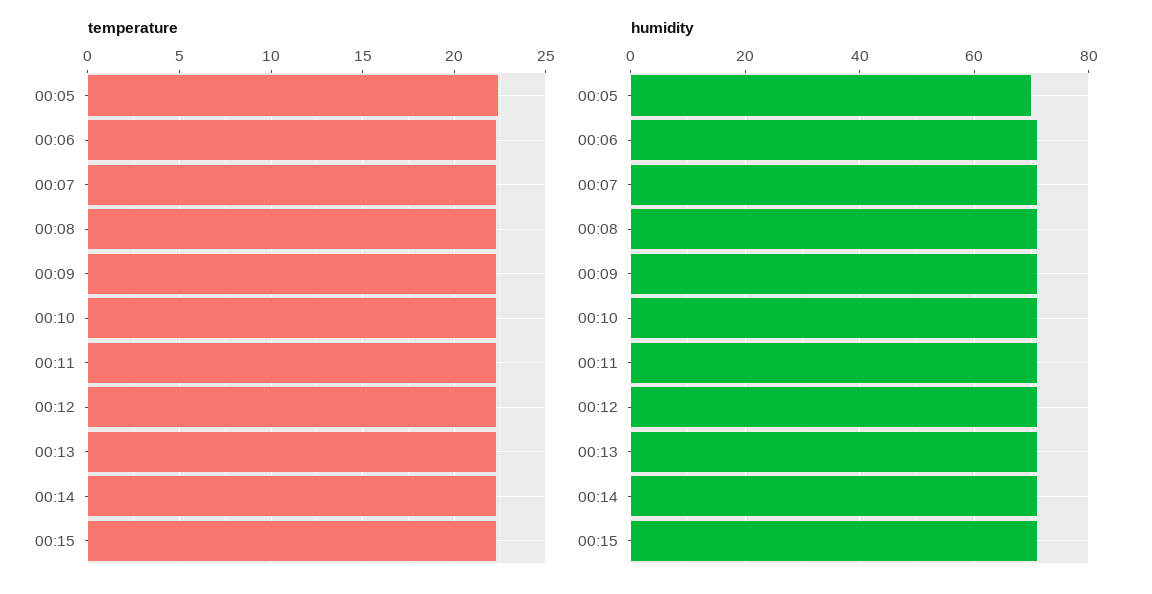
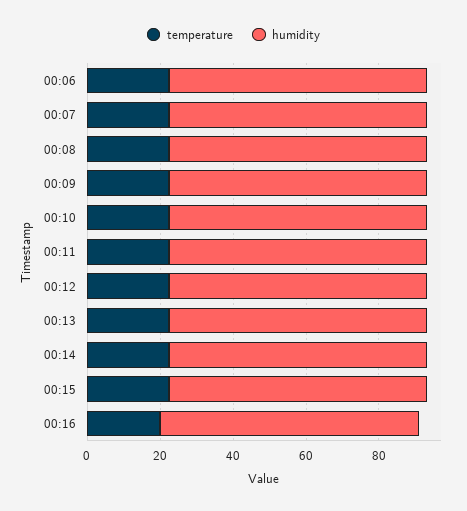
temperature, 00:05: 22.5 -> none
humidity, 00:05: 70 -> none
temperature, 00:16: none -> 20
humidity, 00:16: none -> 70

